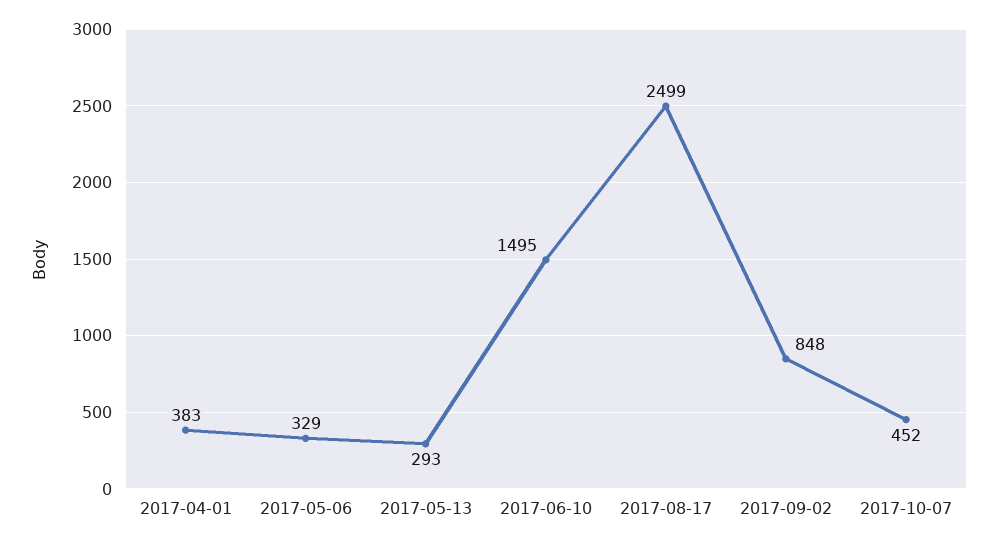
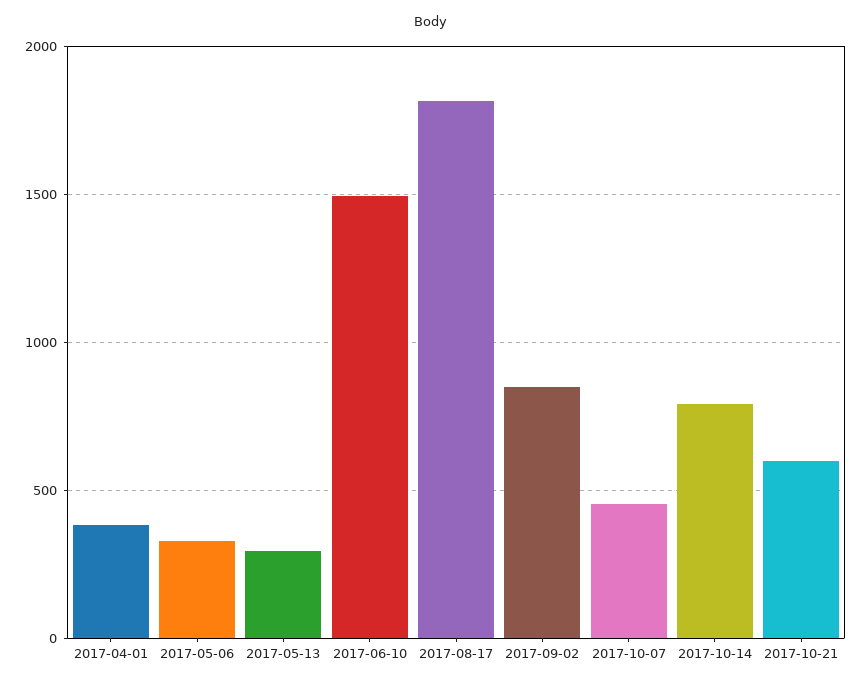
2017-08-17: 2499 -> 1800
2017-10-14: none -> 800
2017-10-21: none -> 600

